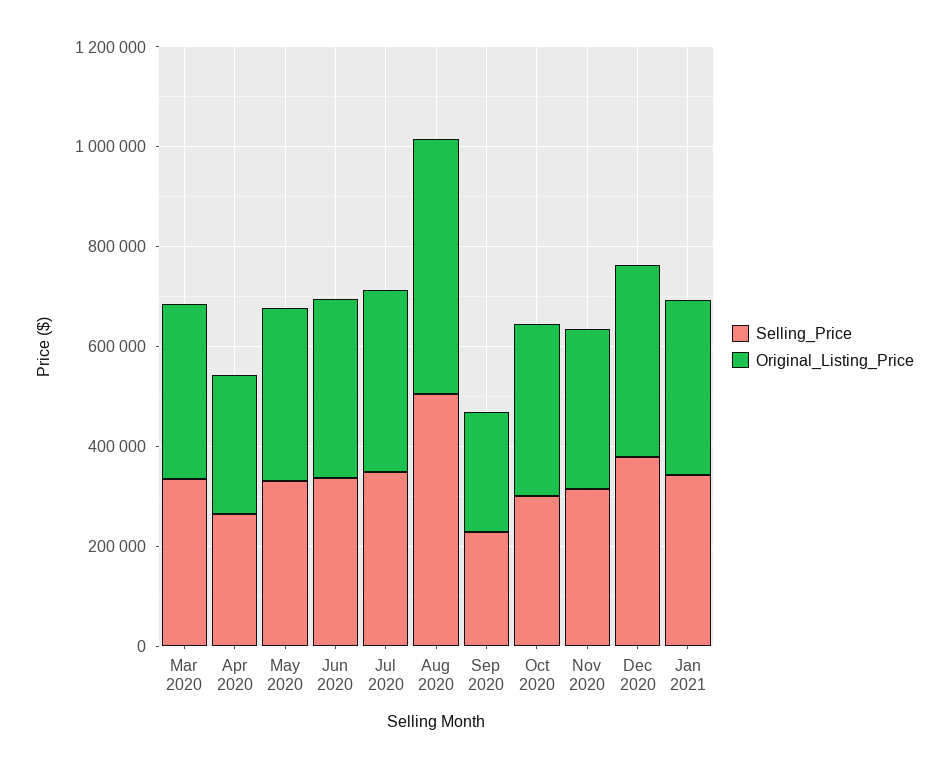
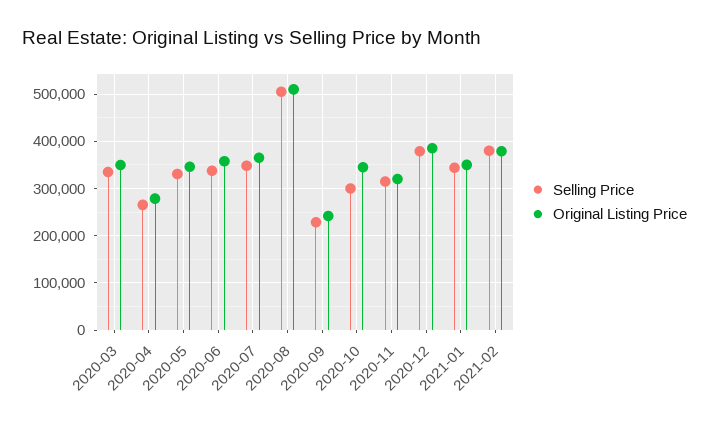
Selling_Price, 2021-02: none -> 380000
Original_Listing_Price, 2021-02: none -> 380000

